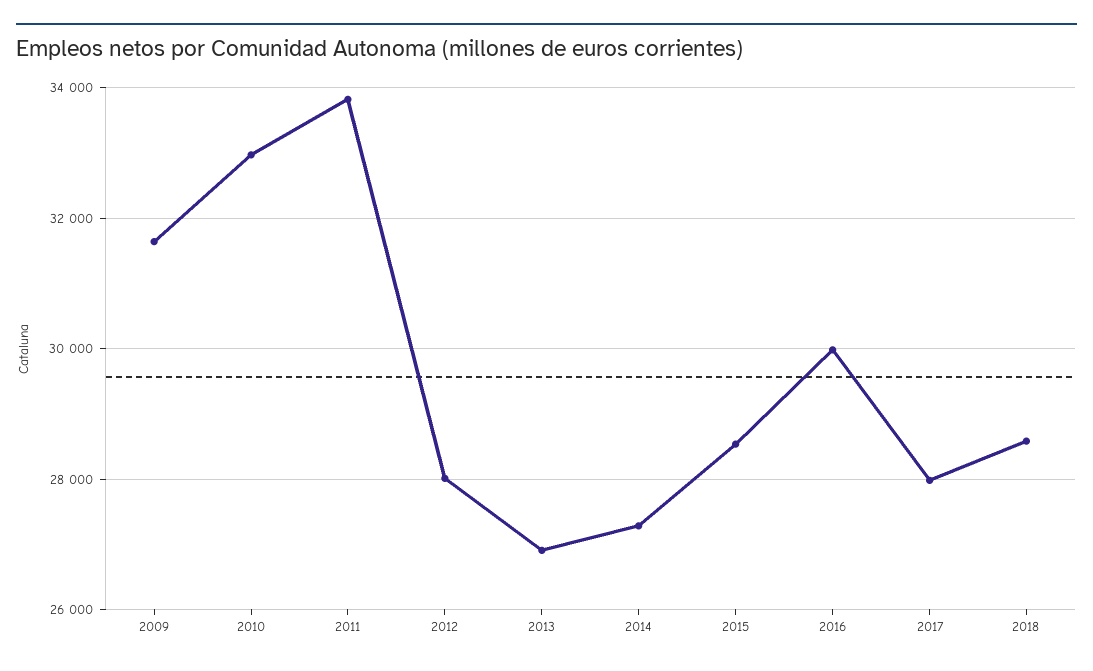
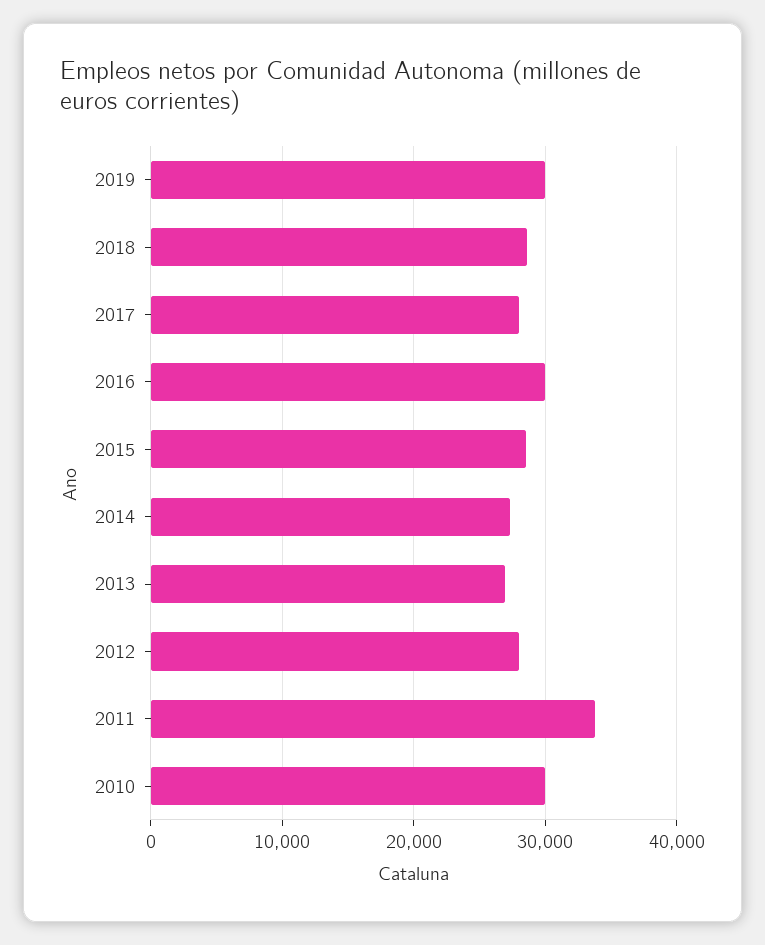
2009: 31600 -> none
2010: 33000 -> 30000
2019: none -> 30000

